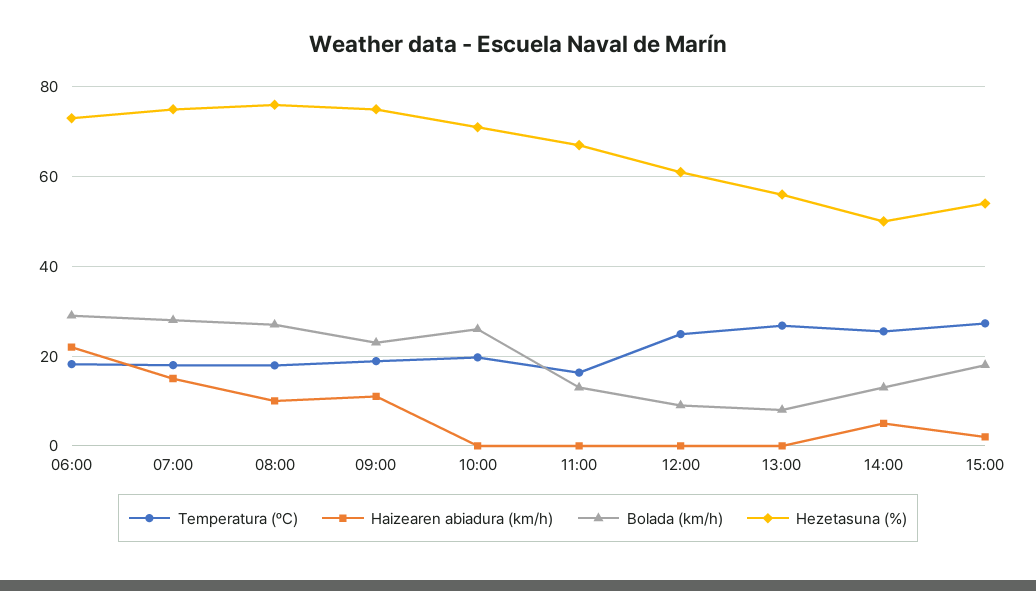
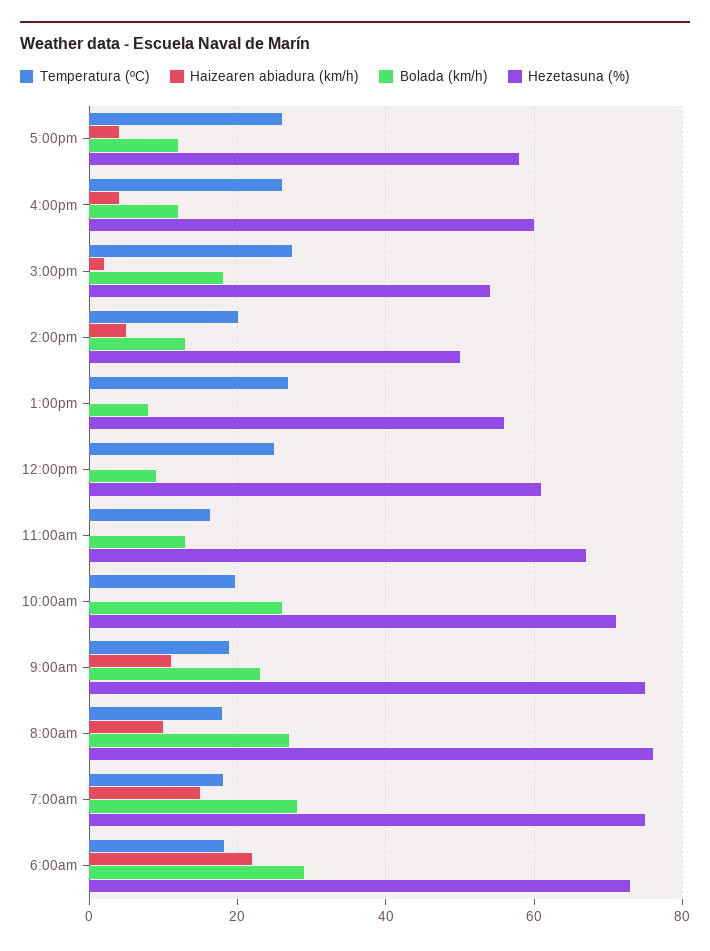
Temperatura (ºC), 14:00: 26 -> 20
Temperatura (ºC), 5:00pm: none -> 26
Haizearen abiadura (km/h), 5:00pm: none -> 4
Bolada (km/h), 5:00pm: none -> 12
Hezetasuna (%), 5:00pm: none -> 58
Temperatura (ºC), 4:00pm: none -> 26
Haizearen abiadura (km/h), 4:00pm: none -> 4
Bolada (km/h), 4:00pm: none -> 12
Hezetasuna (%), 4:00pm: none -> 60

